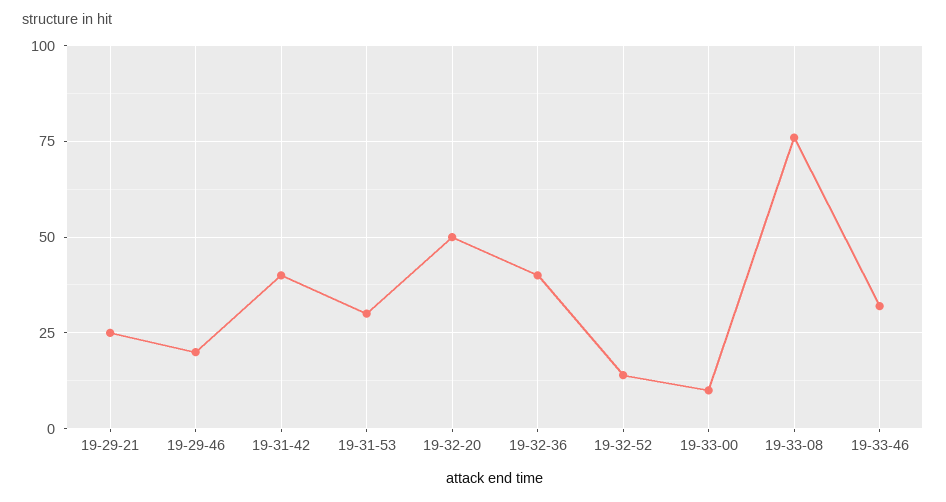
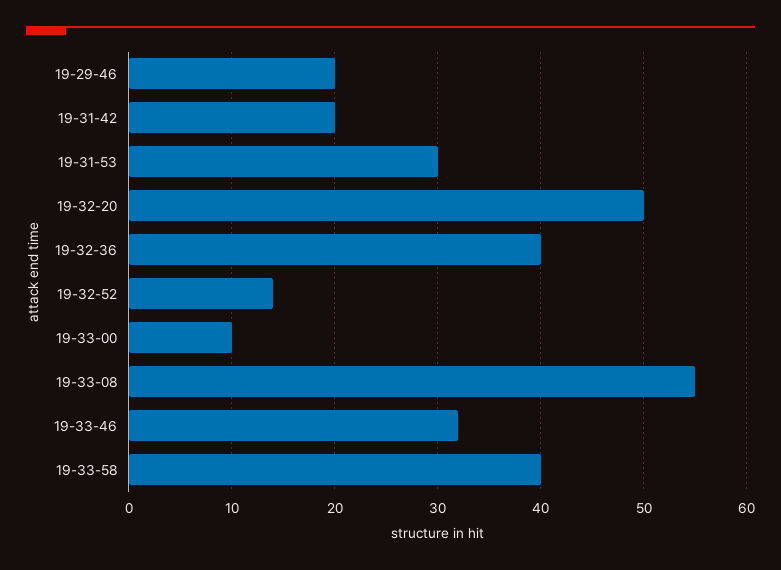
19-29-21: 25 -> none
19-31-42: 40 -> 20
19-33-08: 75 -> 55
19-33-58: none -> 40

